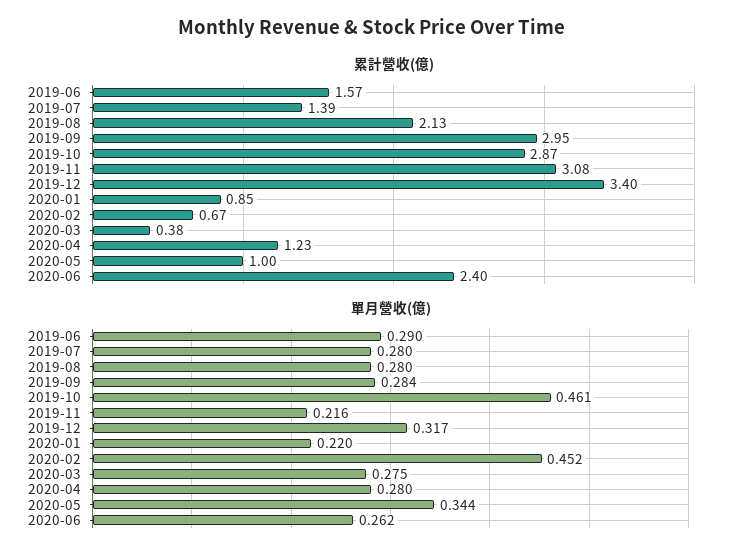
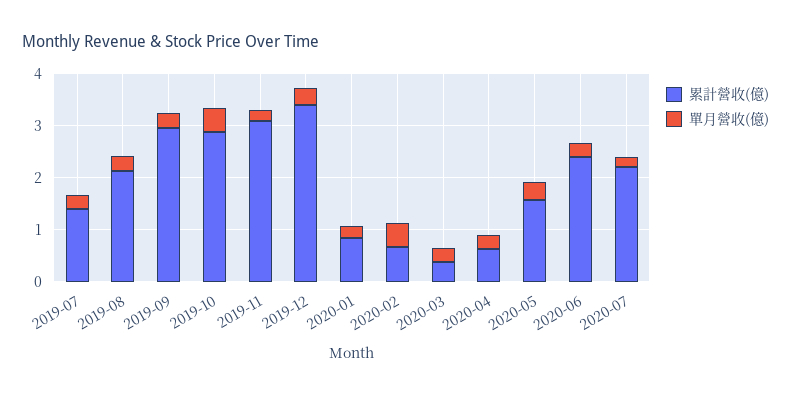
累計營收(億), 2019-06: 1.57 -> none
累計營收(億), 2020-04: 1.23 -> 0.6
累計營收(億), 2020-05: 1 -> 1.6
單月營收(億), 2019-06: 0.29 -> none
累計營收(億), 2020-07: none -> 2.2
單月營收(億), 2020-07: none -> 0.2

